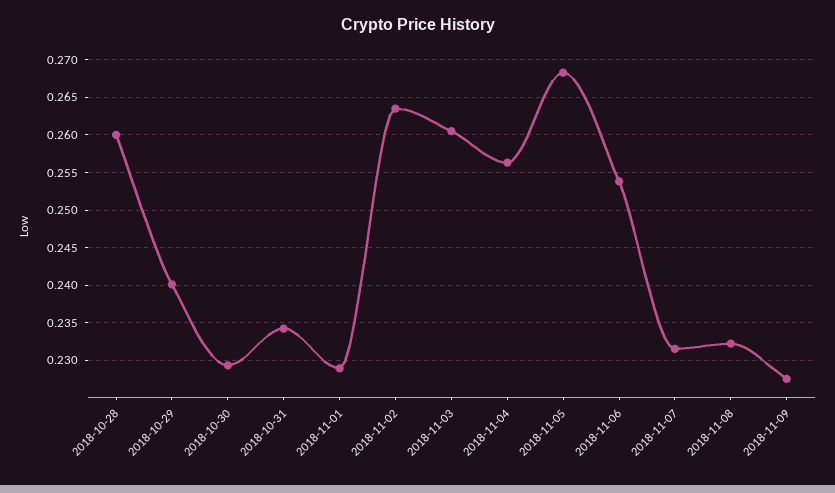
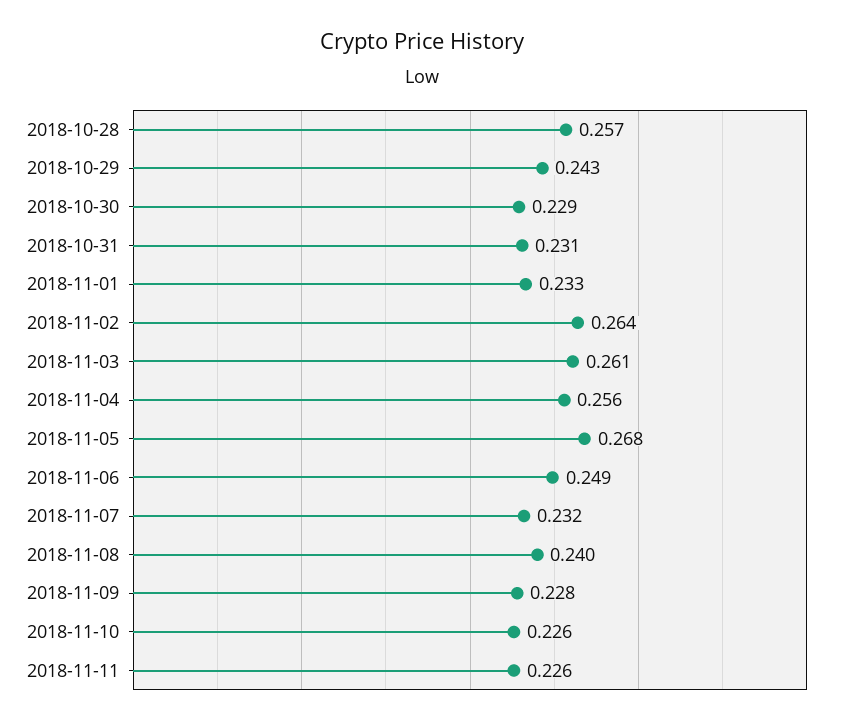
2018-10-28: 0.26 -> 0.257
2018-10-29: 0.24 -> 0.243
2018-10-31: 0.234 -> 0.231
2018-11-01: 0.229 -> 0.233
2018-11-06: 0.254 -> 0.249
2018-11-08: 0.232 -> 0.24
2018-11-10: none -> 0.226
2018-11-11: none -> 0.226

